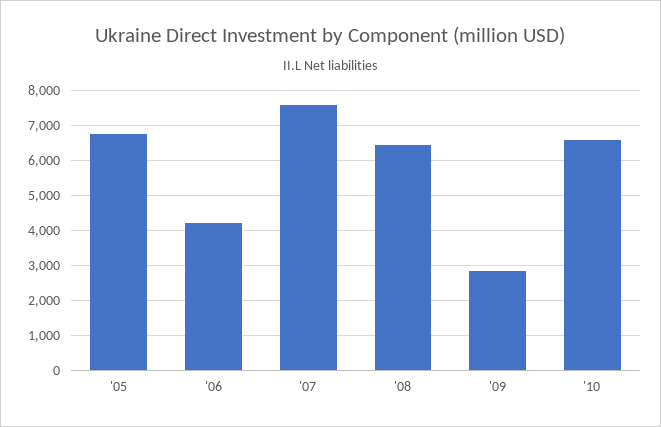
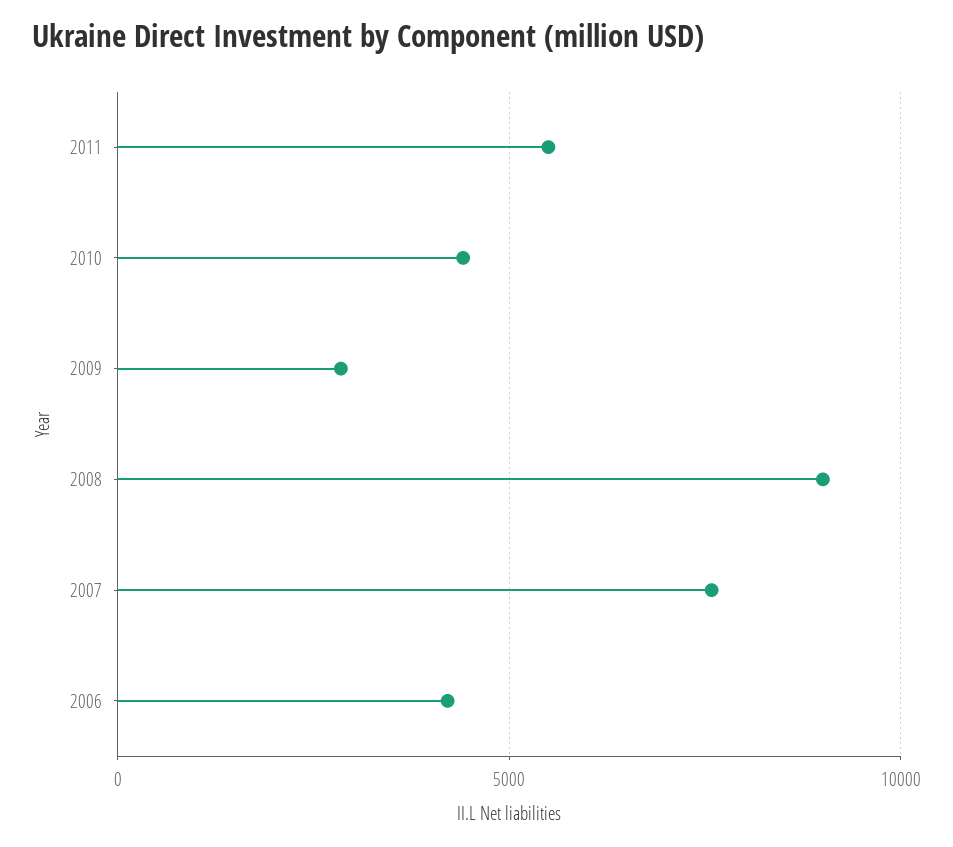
'05: 6800 -> none
'08: 6400 -> 9000
'10: 6600 -> 4500
2011: none -> 5500

